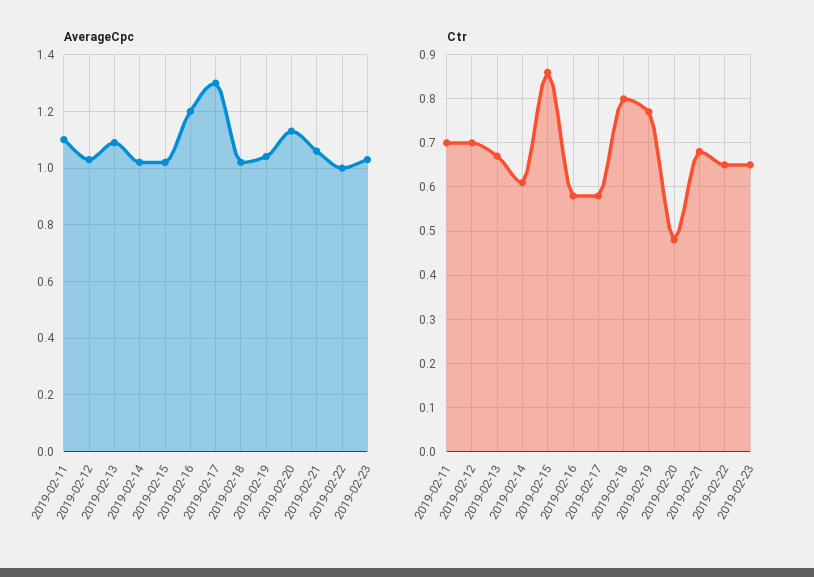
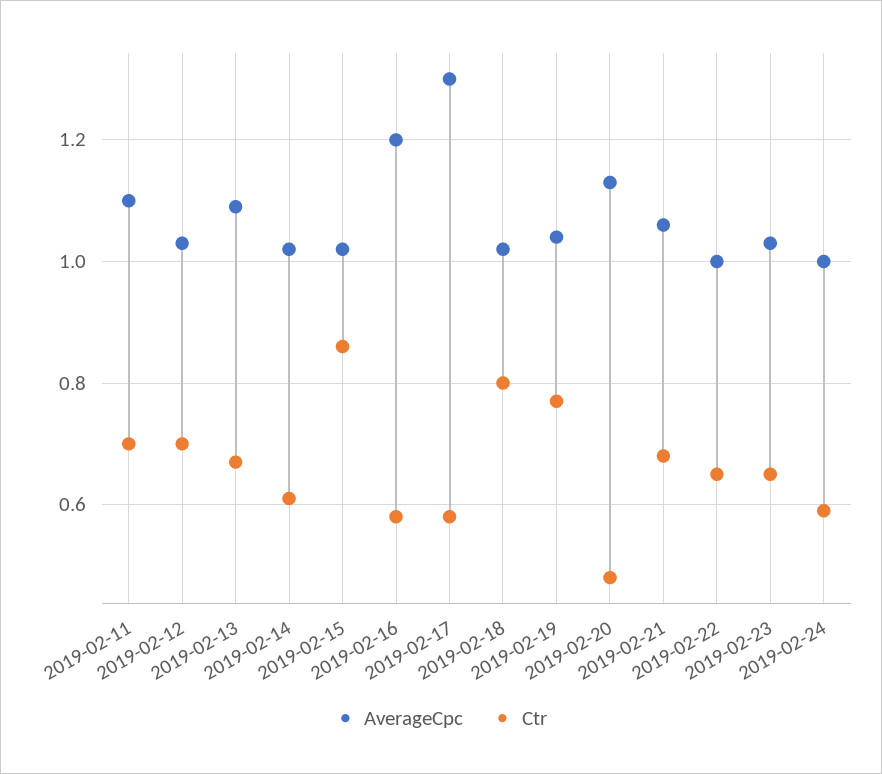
AverageCpc, 2019-02-24: none -> 1
Ctr, 2019-02-24: none -> 0.6

